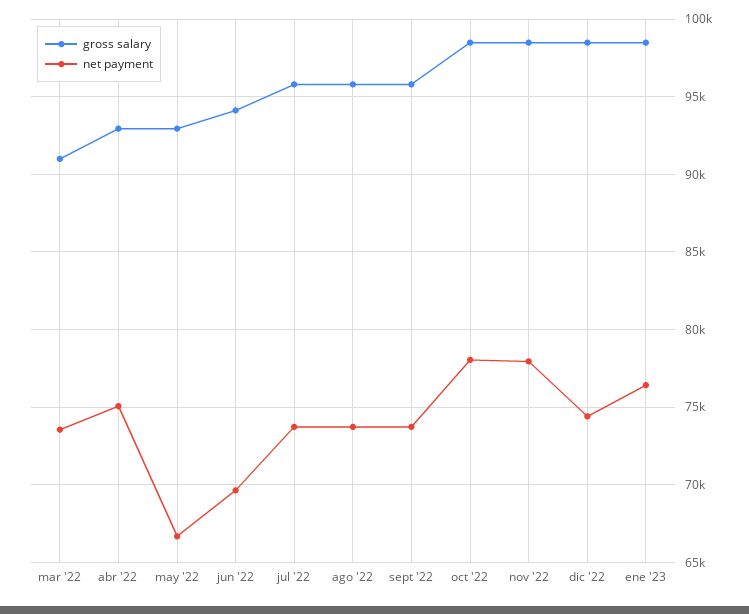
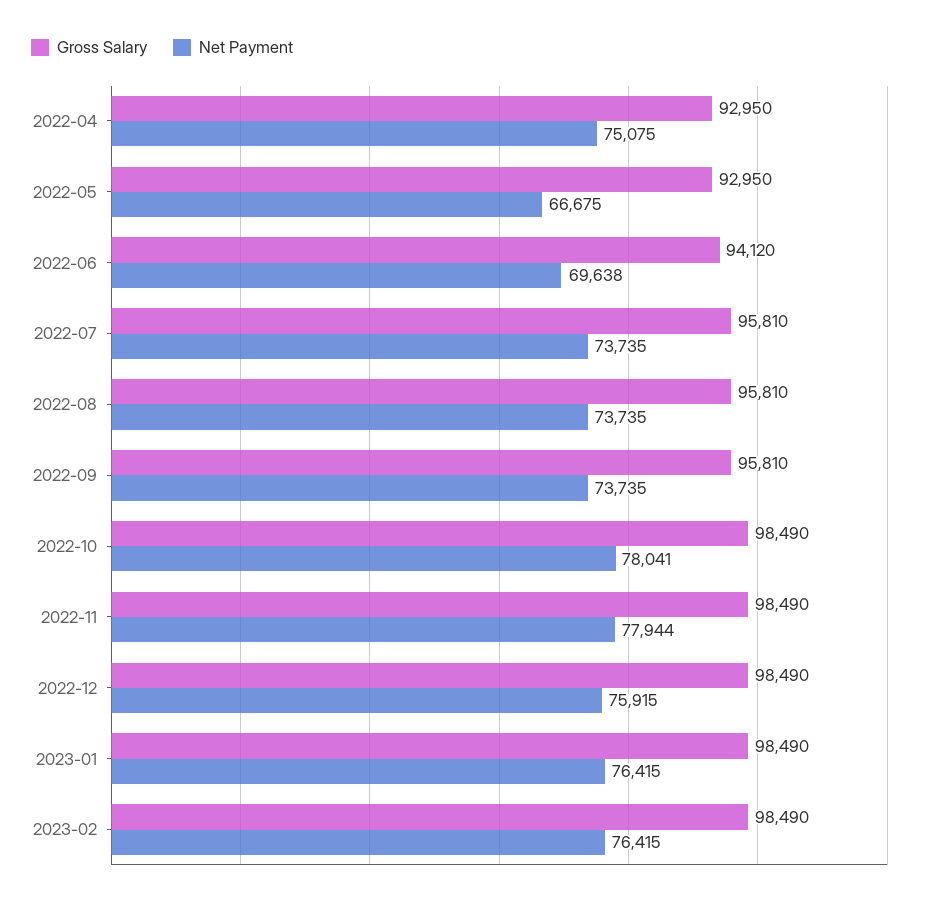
gross salary, mar '22: 91000 -> none
net payment, mar '22: 73500 -> none
net payment, dic '22: 74500 -> 75915
gross salary, 2023-02: none -> 98490
net payment, 2023-02: none -> 76415

